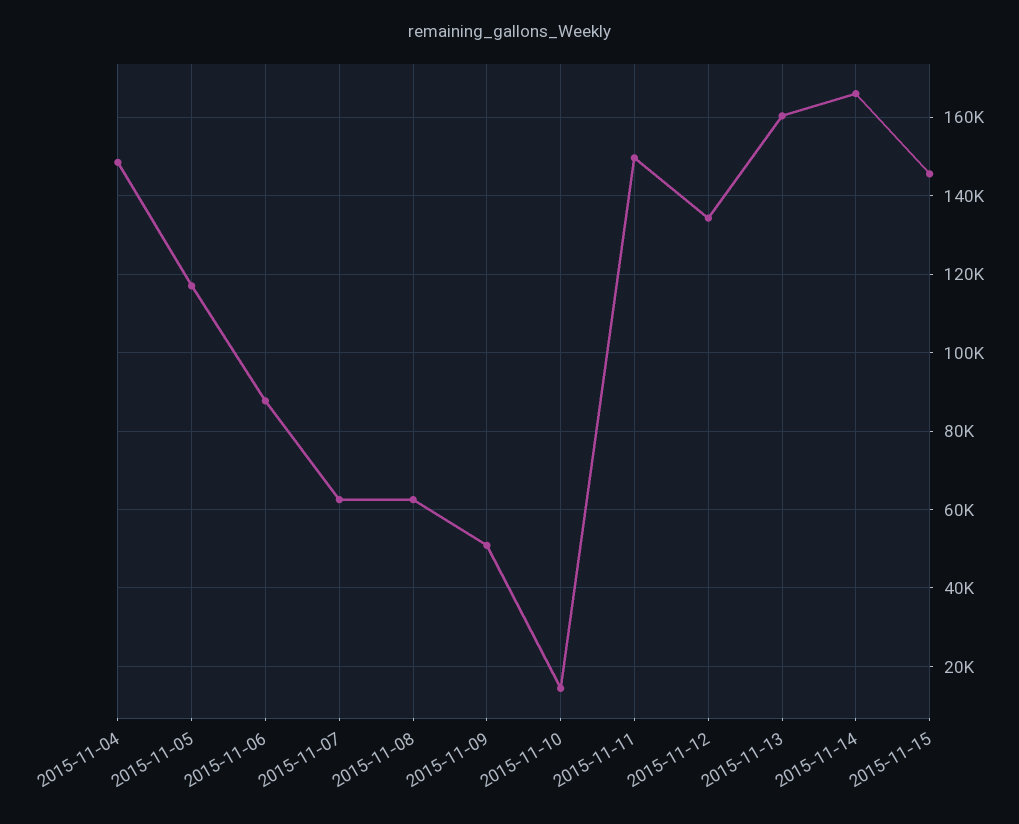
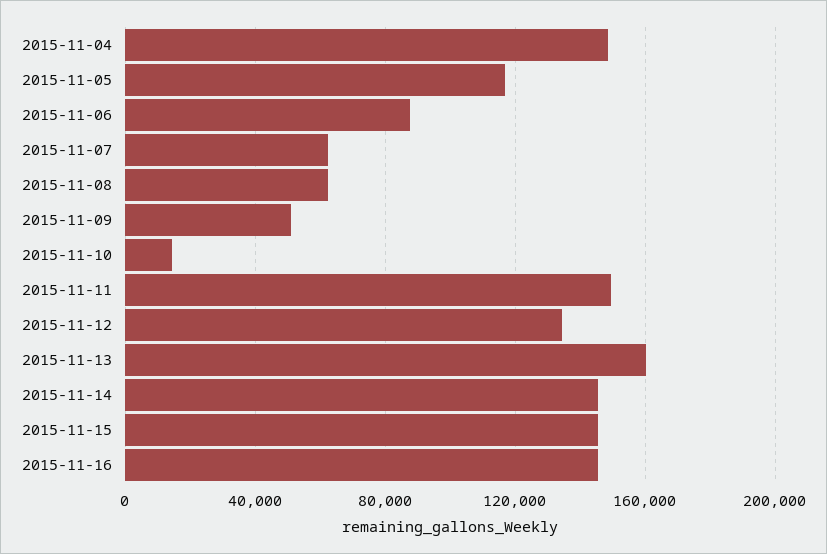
2015-11-14: 166000 -> 145000
2015-11-16: none -> 145000

